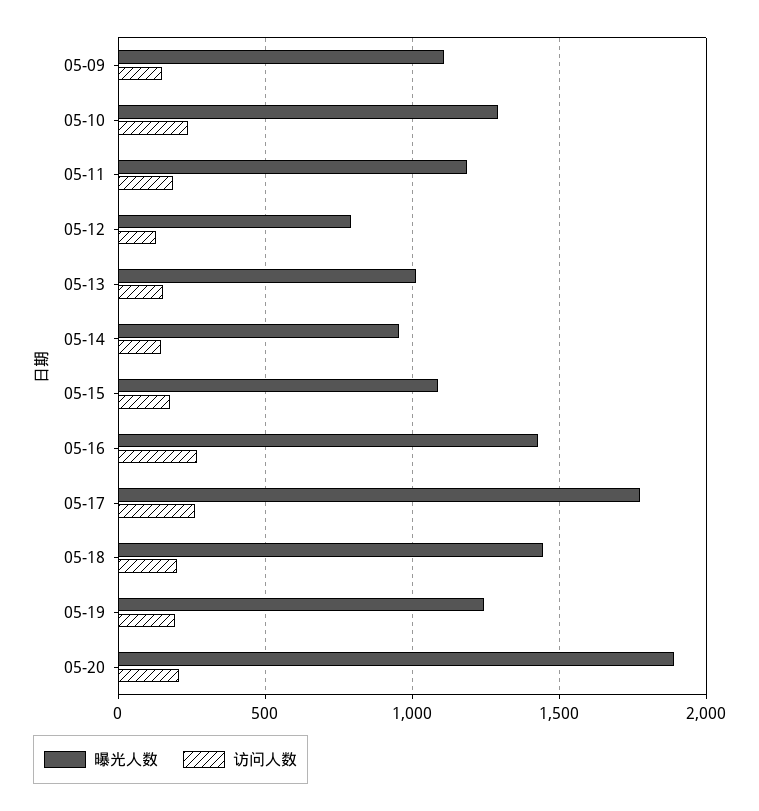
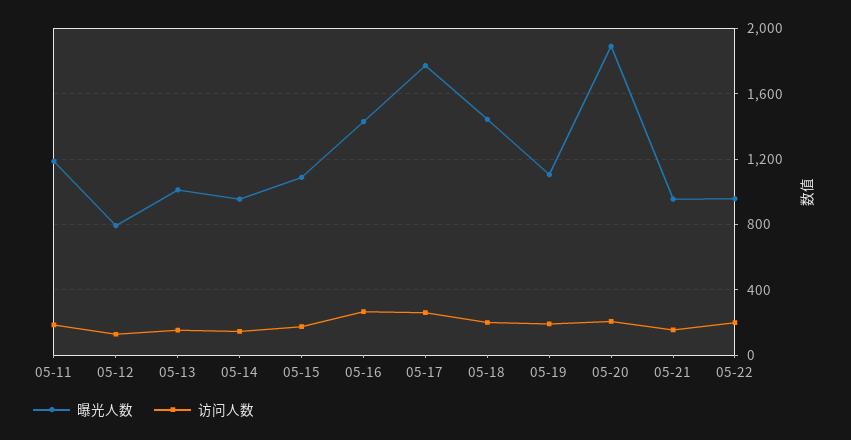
曝光人数, 05-09: 1100 -> none
访问人数, 05-09: 150 -> none
曝光人数, 05-10: 1300 -> none
访问人数, 05-10: 250 -> none
曝光人数, 05-19: 1250 -> 1100
曝光人数, 05-21: none -> 950
访问人数, 05-21: none -> 150
曝光人数, 05-22: none -> 950
访问人数, 05-22: none -> 200

